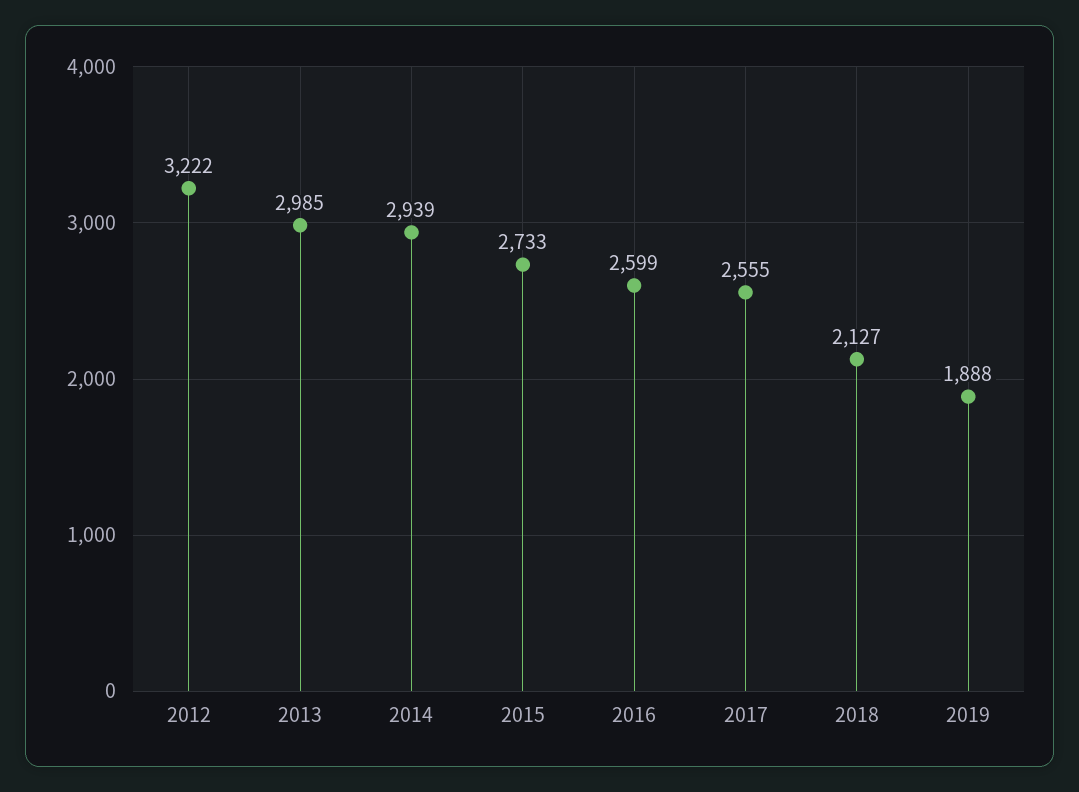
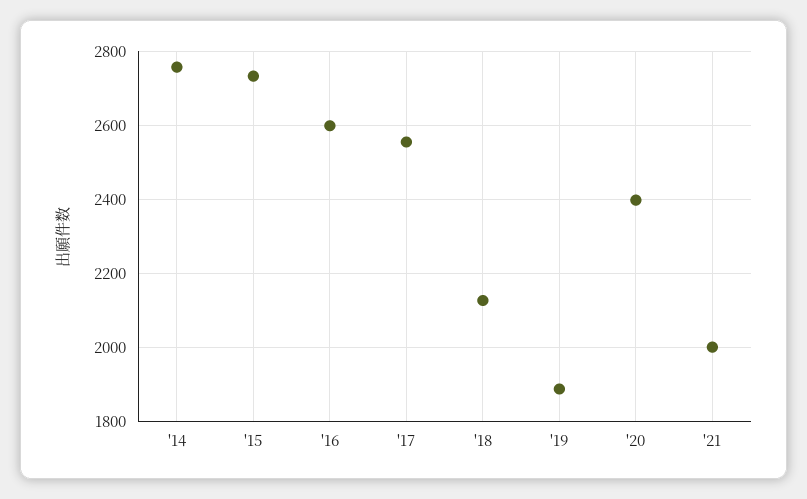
2012: 3222 -> none
2013: 2985 -> none
2014: 2939 -> 2760
'20: none -> 2400
'21: none -> 2000

